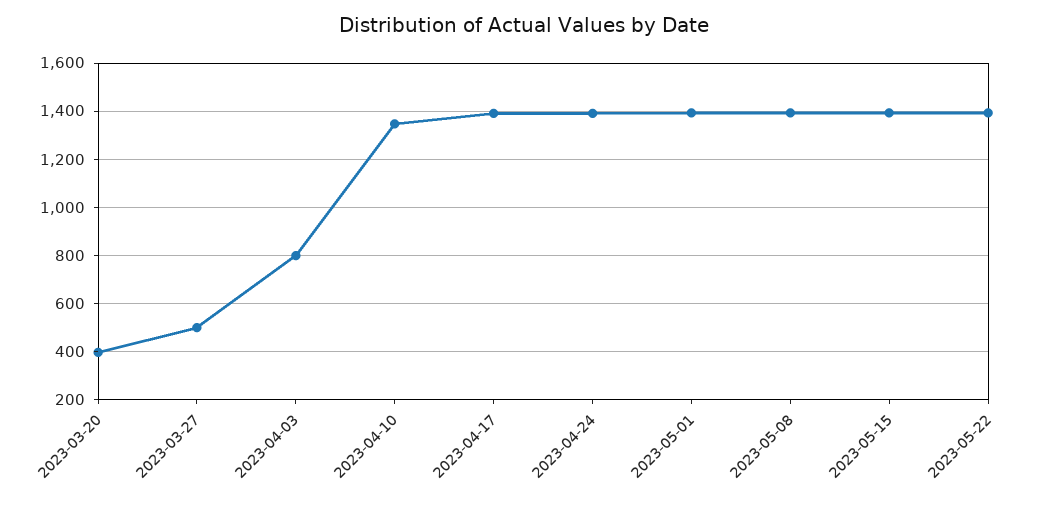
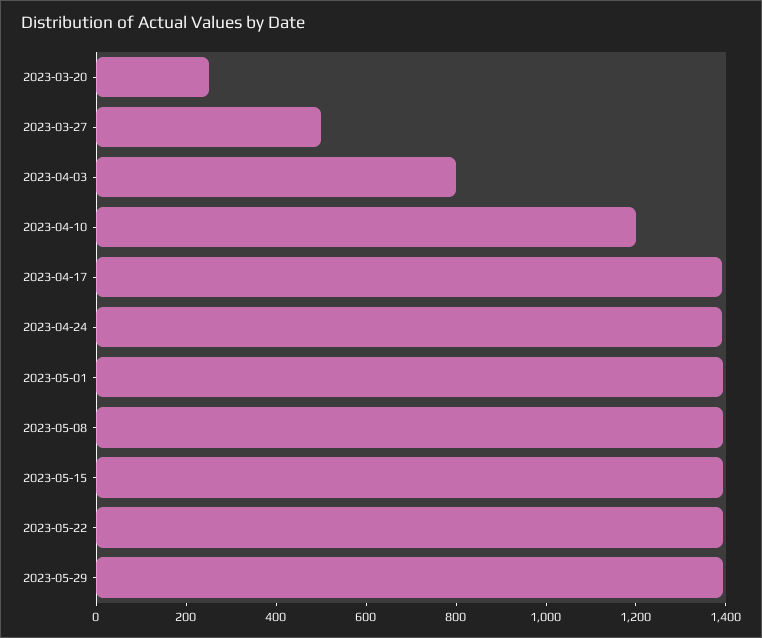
2023-03-20: 400 -> 250
2023-04-10: 1350 -> 1200
2023-05-29: none -> 1400

